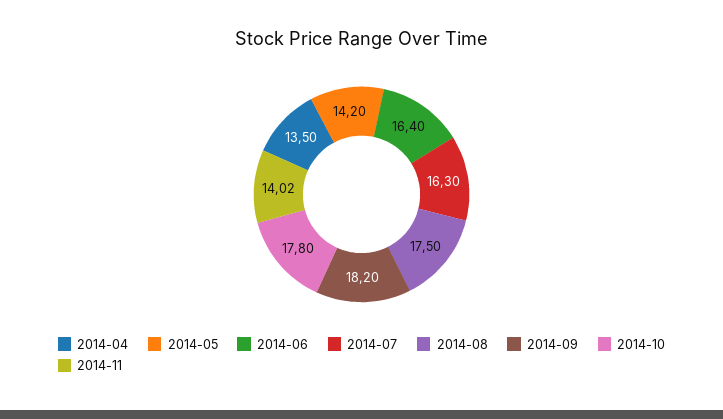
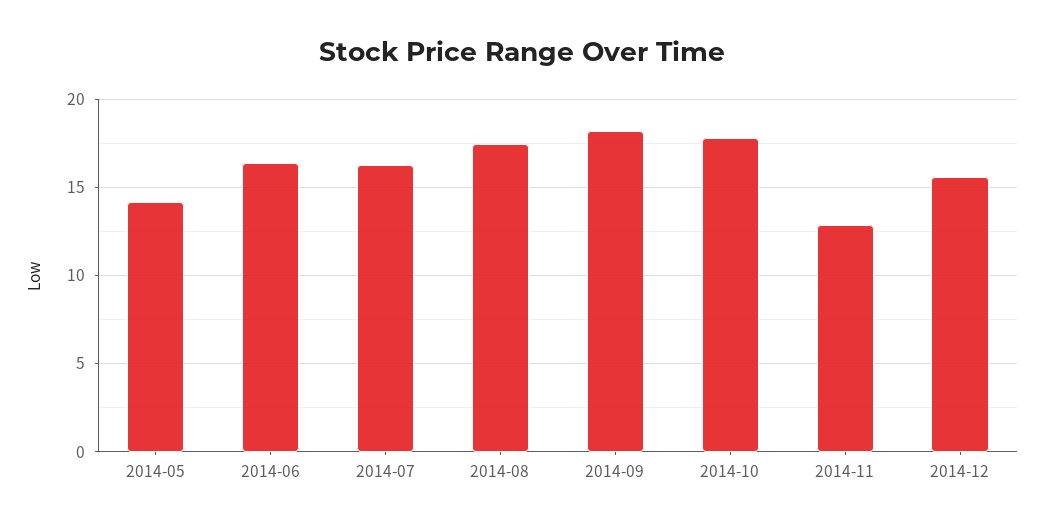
2014-04: 13.5 -> none
2014-11: 14.02 -> 13
2014-12: none -> 15.5

